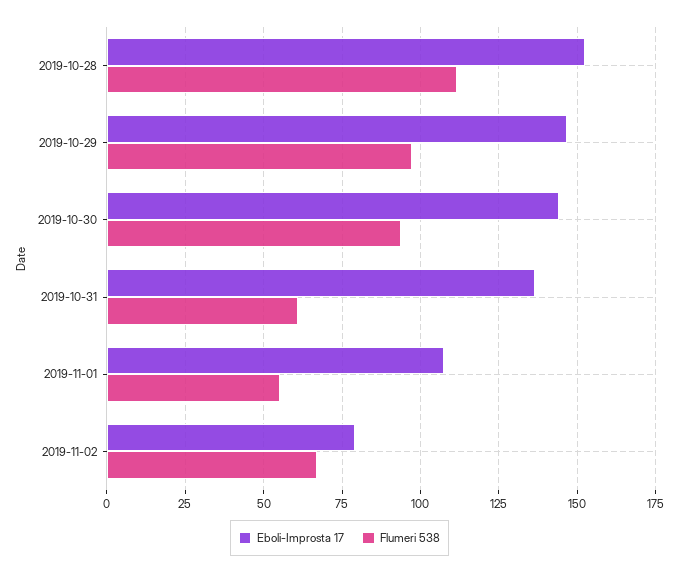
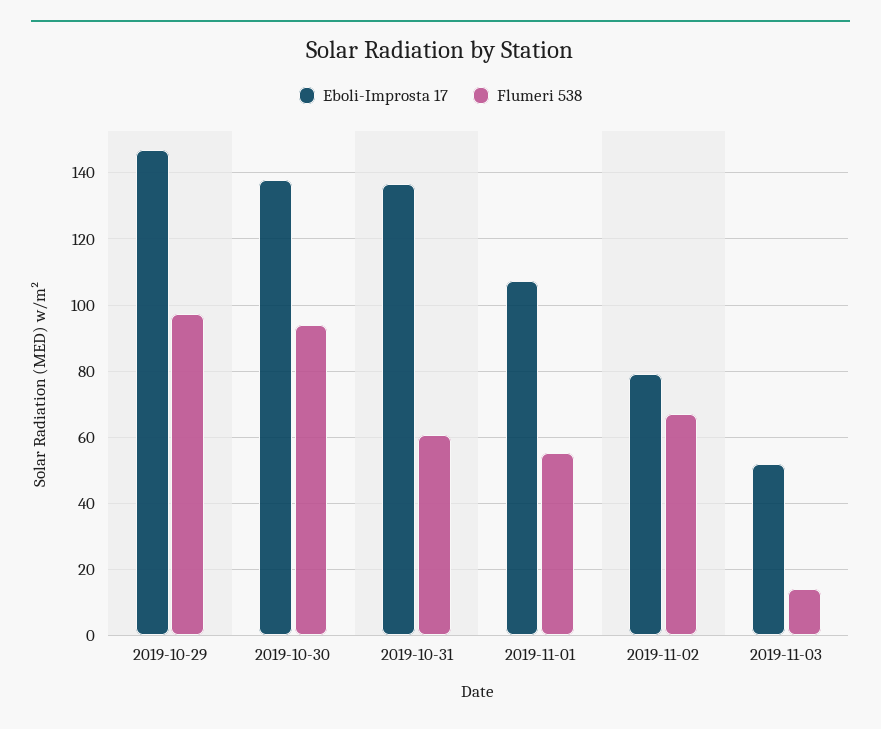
Eboli-Improsta 17, 2019-10-28: 152.5 -> none
Flumeri 538, 2019-10-28: 112.5 -> none
Eboli-Improsta 17, 2019-10-30: 145 -> 138
Eboli-Improsta 17, 2019-11-03: none -> 52
Flumeri 538, 2019-11-03: none -> 14

